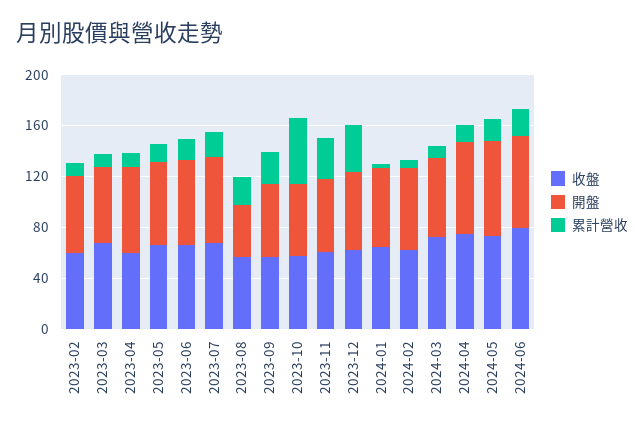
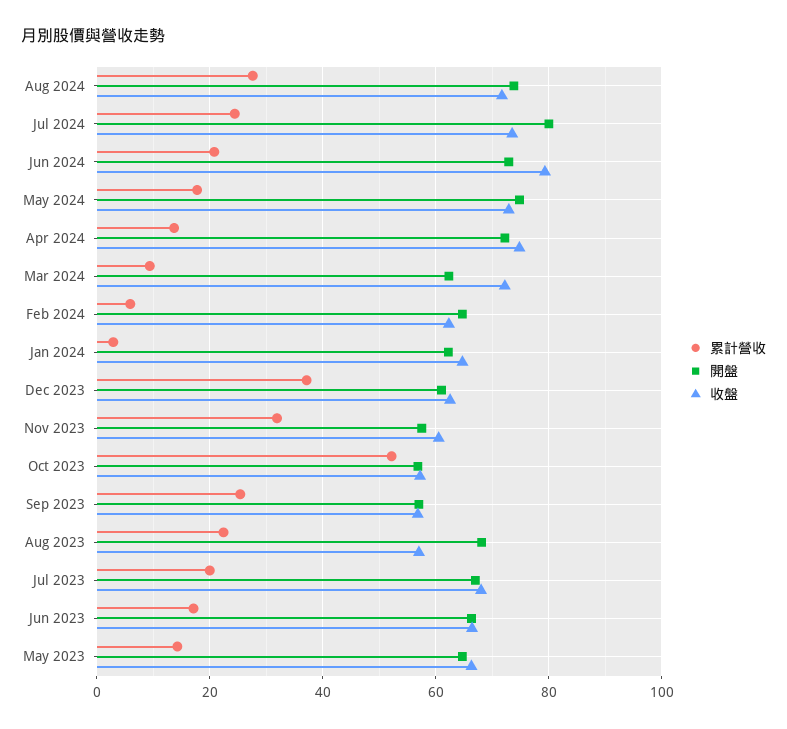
收盤, 2023-02: 60 -> none
開盤, 2023-02: 60 -> none
累計營收, 2023-02: 10 -> none
收盤, 2023-03: 70 -> none
開盤, 2023-03: 60 -> none
累計營收, 2023-03: 10 -> none
收盤, 2023-04: 60 -> none
開盤, 2023-04: 70 -> none
累計營收, 2023-04: 10 -> none
開盤, 2023-08: 40 -> 68
累計營收, Aug 2024: none -> 28
開盤, Aug 2024: none -> 74
收盤, Aug 2024: none -> 72
累計營收, Jul 2024: none -> 24
開盤, Jul 2024: none -> 80
收盤, Jul 2024: none -> 74

